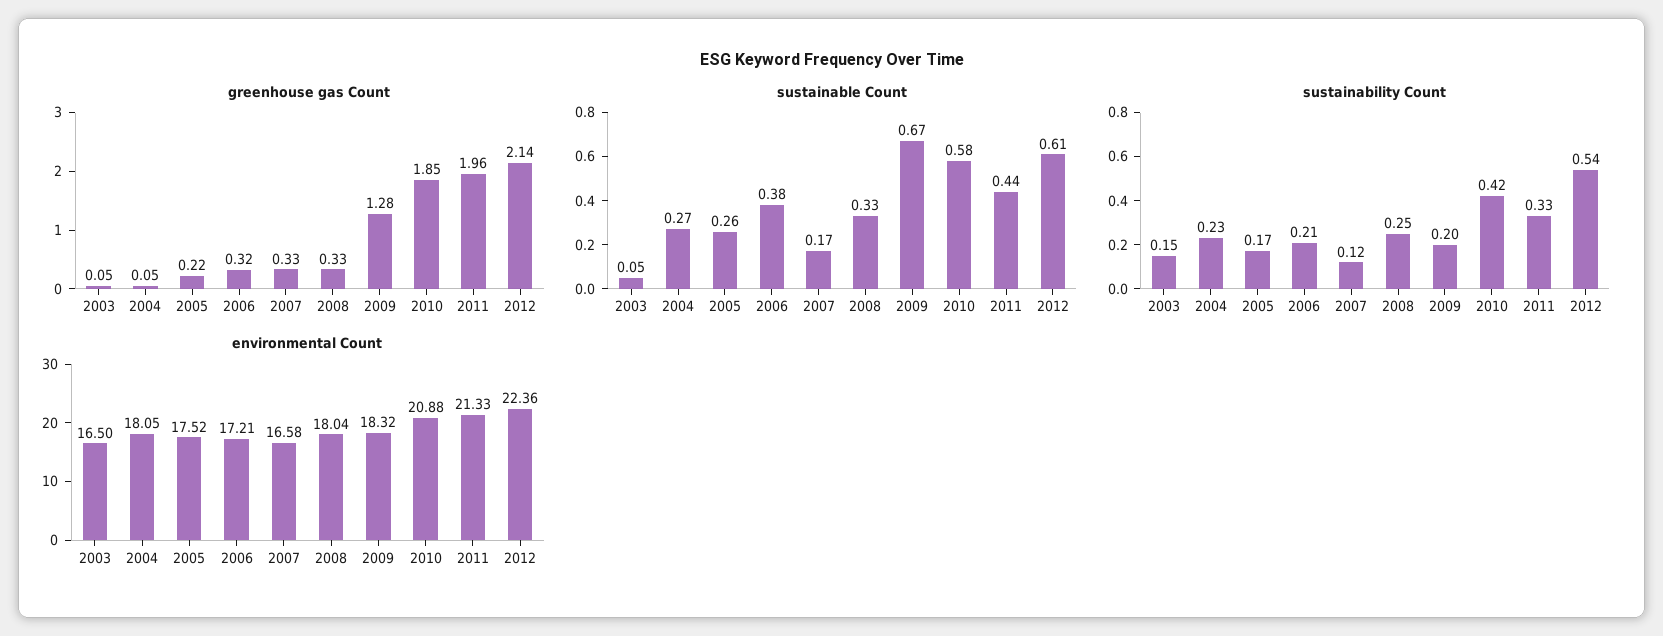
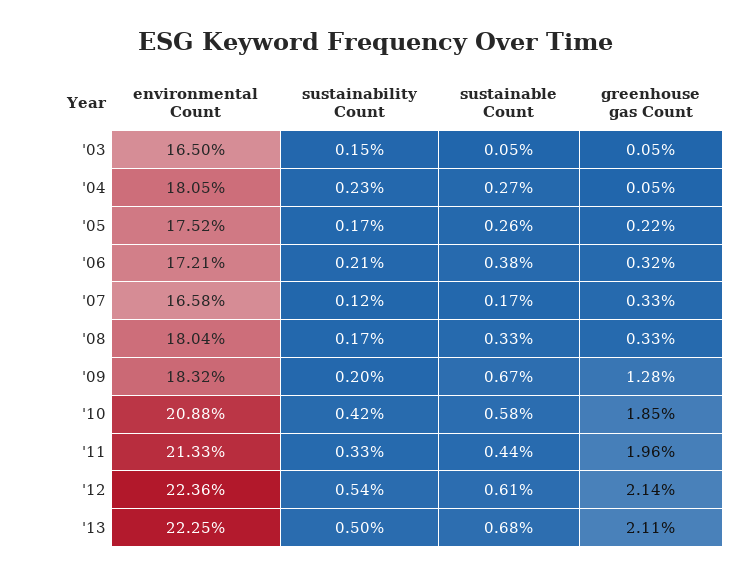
sustainability Count, 2008: 0.25 -> 0.17
environmental Count, '13: none -> 22.25
sustainability Count, '13: none -> 0.5
sustainable Count, '13: none -> 0.68
greenhouse gas Count, '13: none -> 2.11

